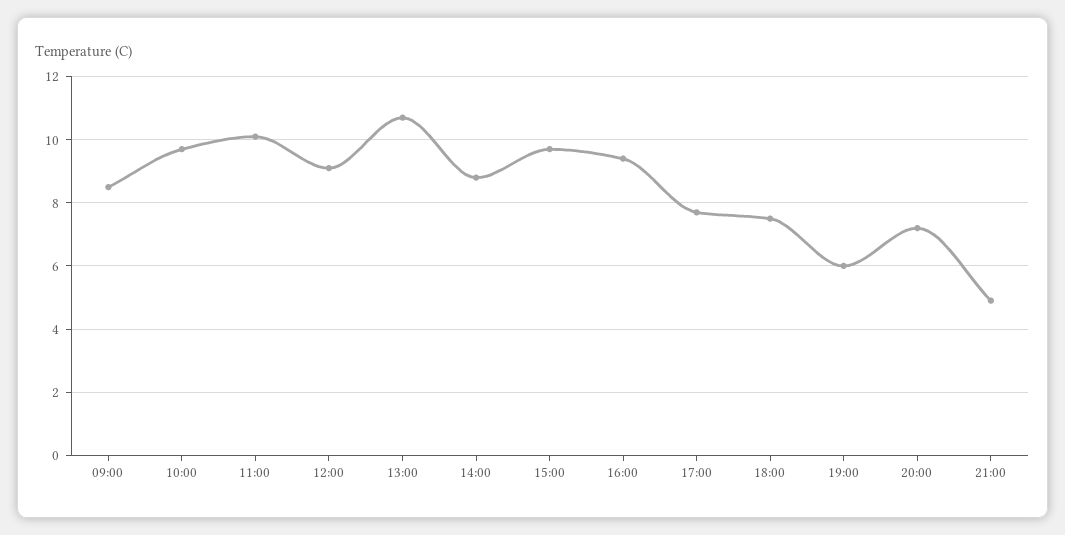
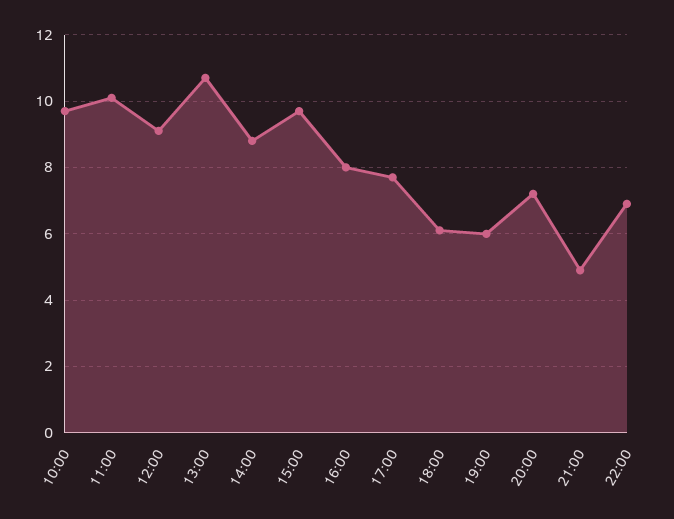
09:00: 8.5 -> none
16:00: 9.5 -> 8
18:00: 7.5 -> 6
22:00: none -> 7

